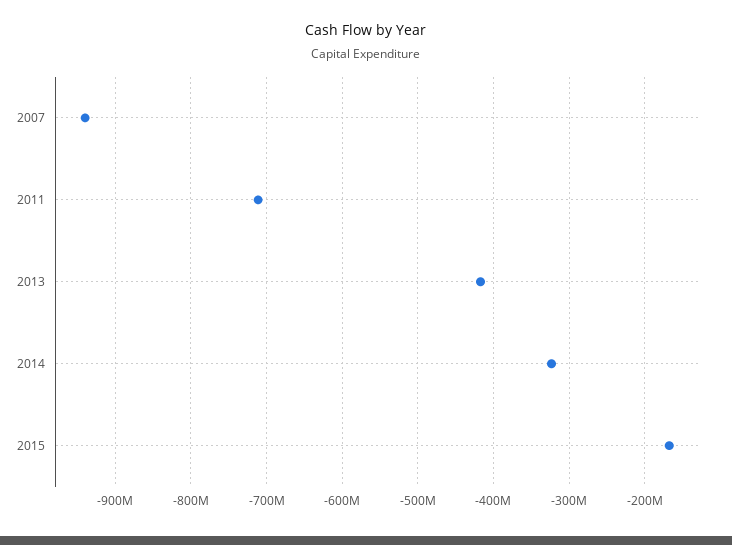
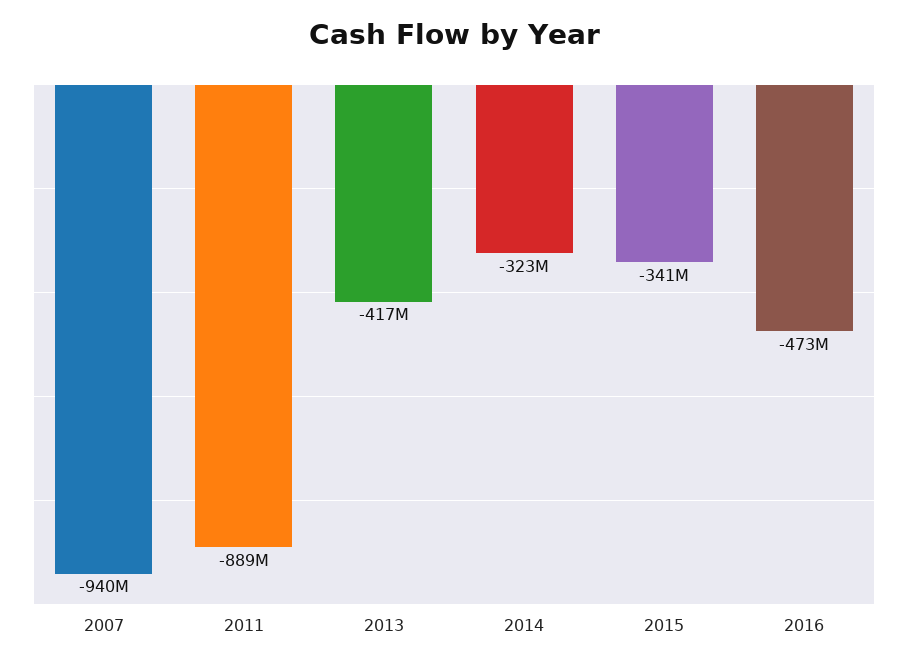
2011: -710000000 -> -889000000
2015: -170000000 -> -341000000
2016: none -> -473000000

